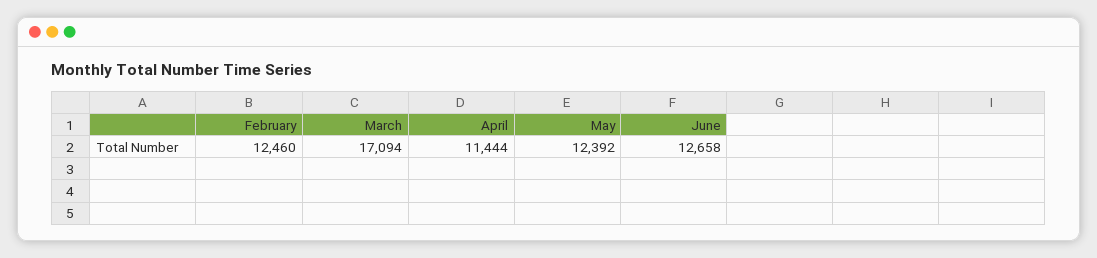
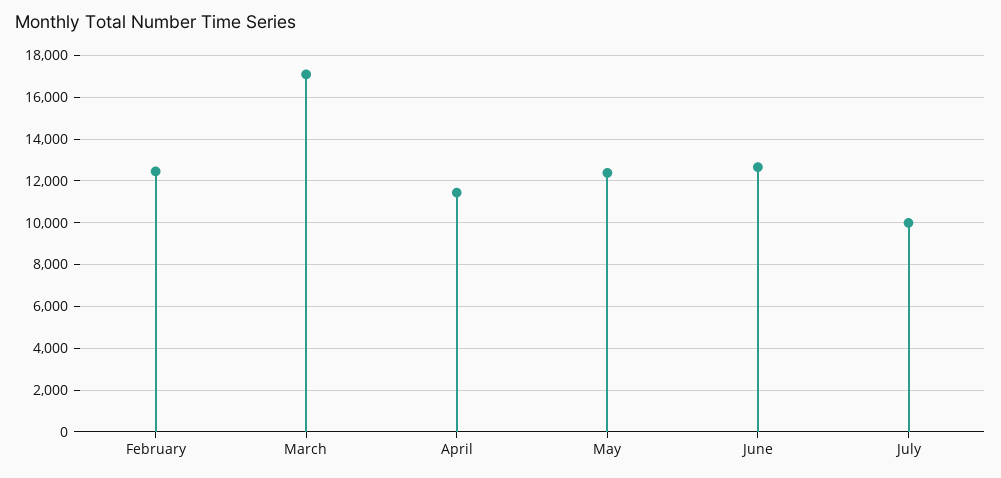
July: none -> 10000

